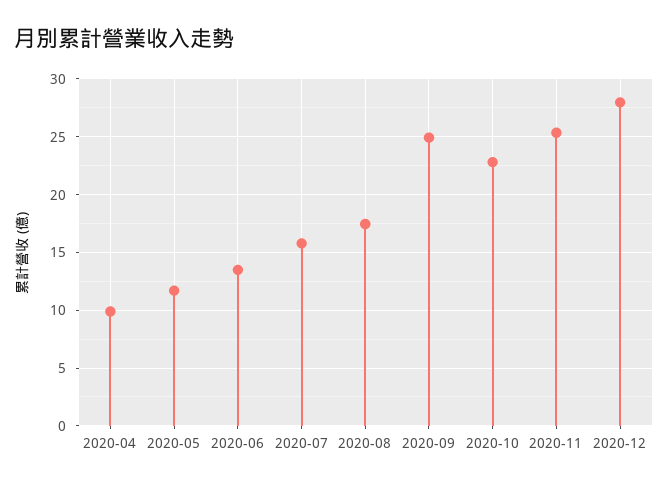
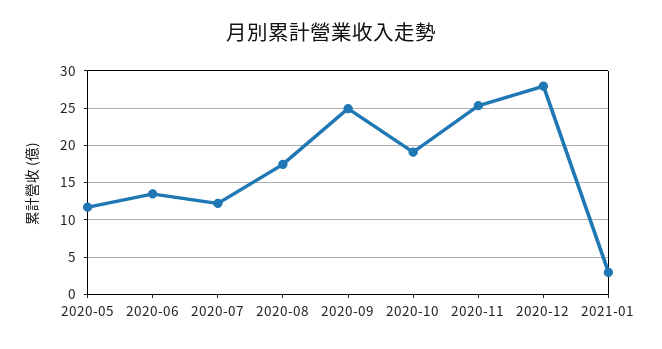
2020-04: 10 -> none
2020-07: 16 -> 12
2020-10: 23 -> 19
2021-01: none -> 3

